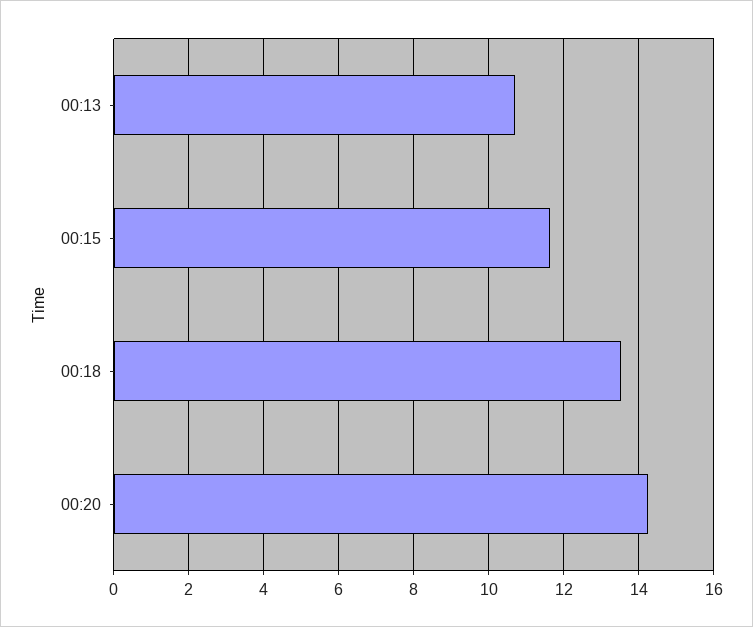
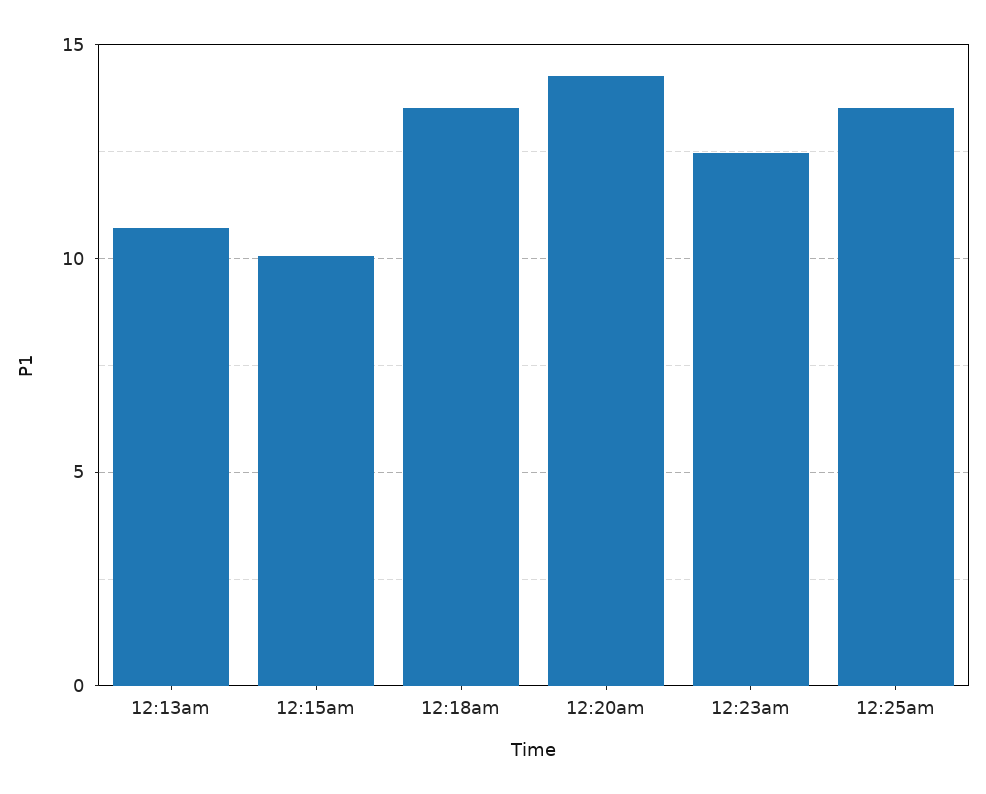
00:15: 11.6 -> 10
12:23am: none -> 12.5
12:25am: none -> 13.5

